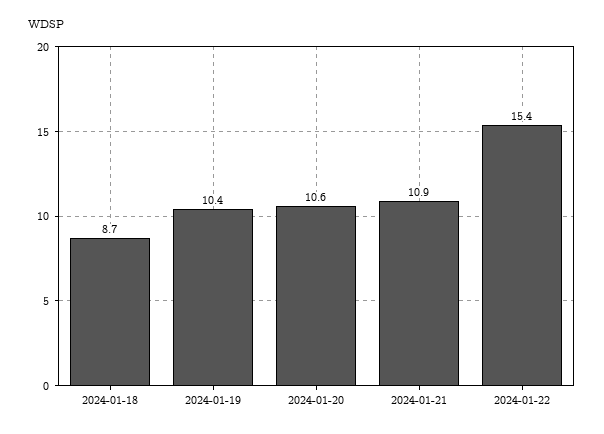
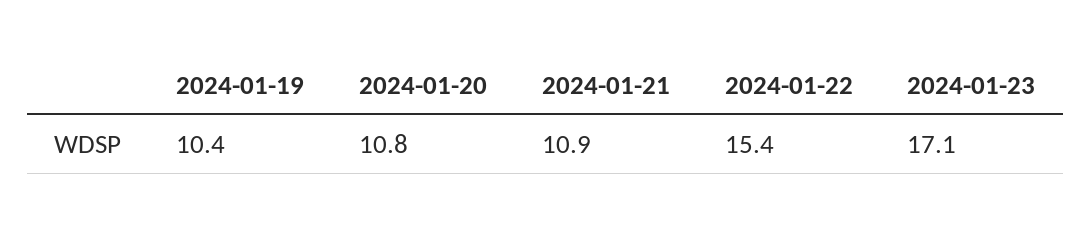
2024-01-18: 8.7 -> none
2024-01-20: 10.6 -> 10.8
2024-01-23: none -> 17.1

